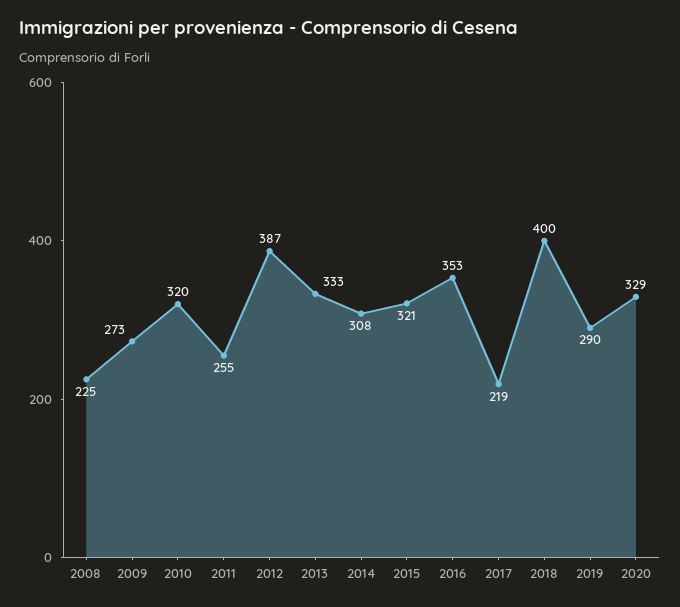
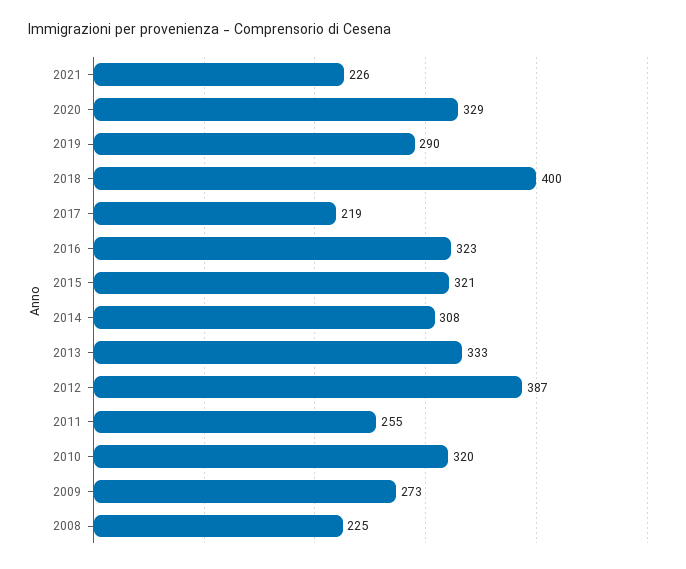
2016: 353 -> 323
2021: none -> 226

